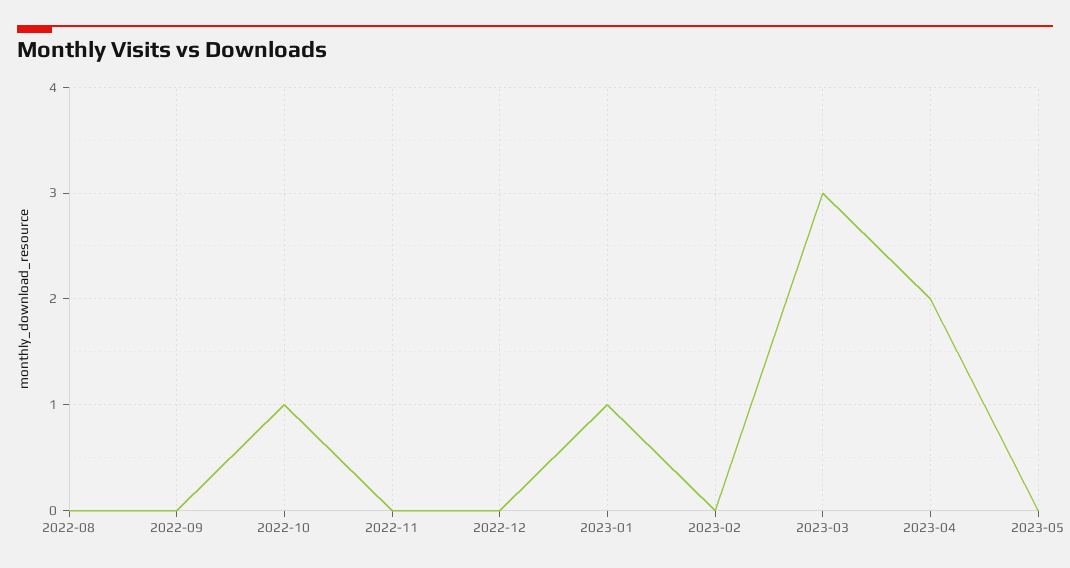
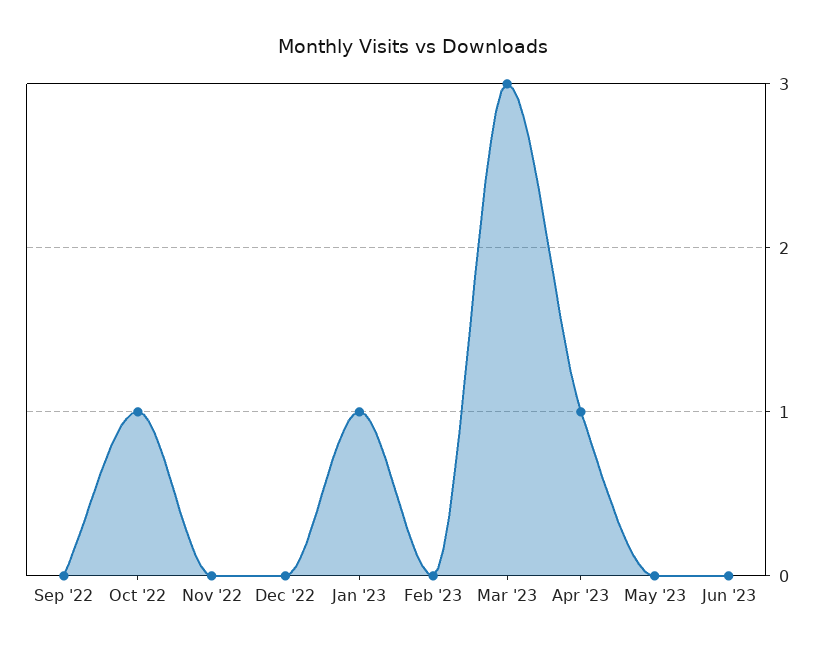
2022-08: 0 -> none
2023-04: 2 -> 1
Jun '23: none -> 0

